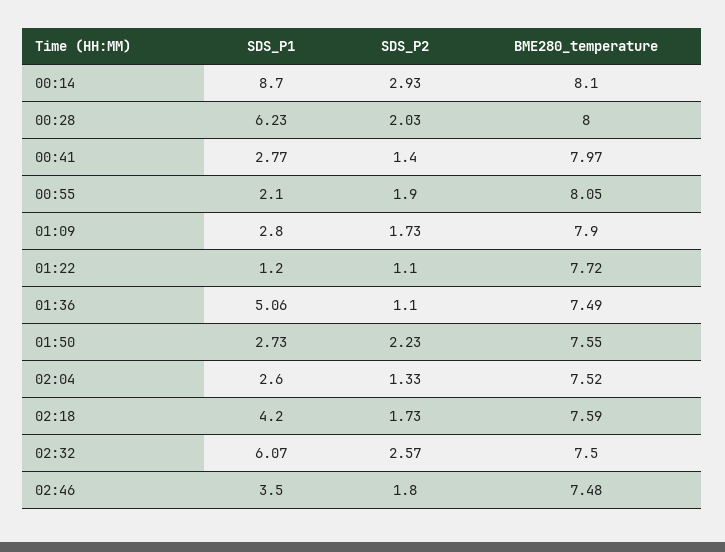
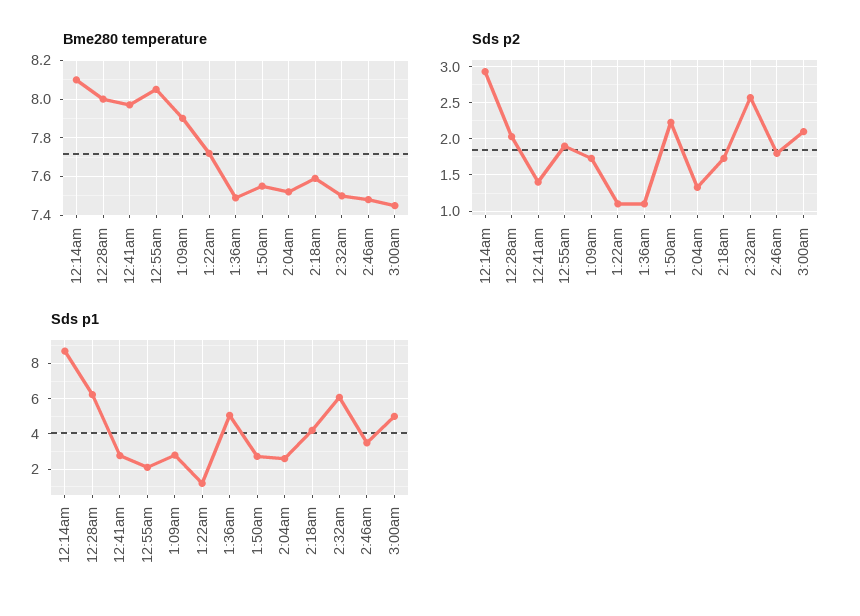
BME280_temperature, 3:00am: none -> 7.45
SDS_P2, 3:00am: none -> 2.1
SDS_P1, 3:00am: none -> 5

